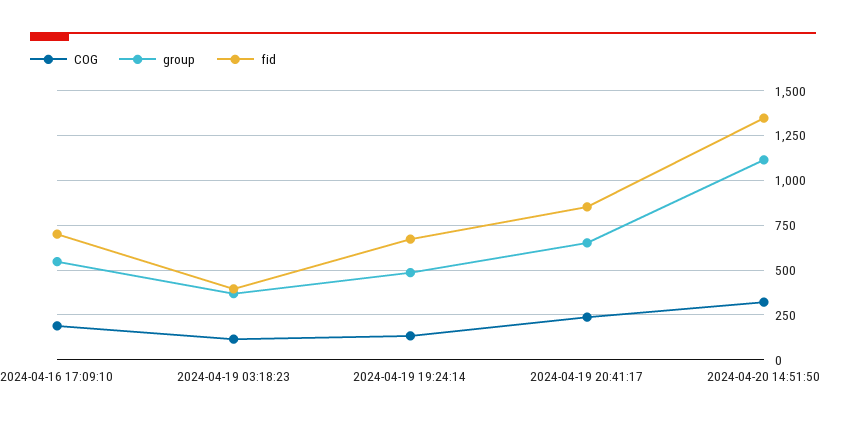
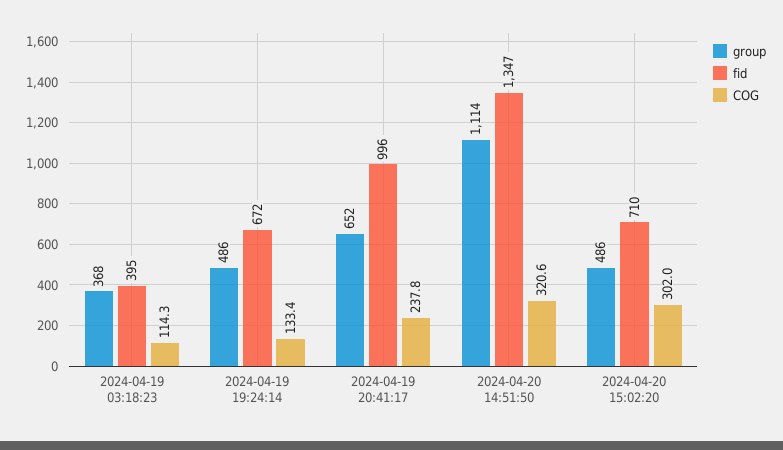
COG, 2024-04-16 17:09:10: 200 -> none
group, 2024-04-16 17:09:10: 550 -> none
fid, 2024-04-16 17:09:10: 700 -> none
fid, 2024-04-19 20:41:17: 850 -> 996
group, 2024-04-20 15:02:20: none -> 486
fid, 2024-04-20 15:02:20: none -> 710
COG, 2024-04-20 15:02:20: none -> 302

